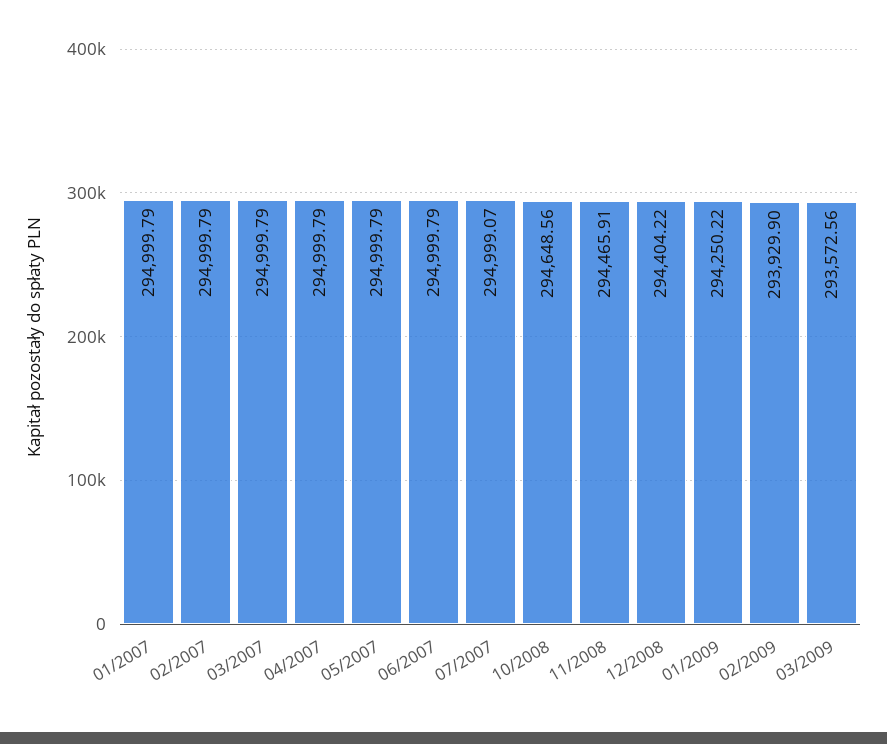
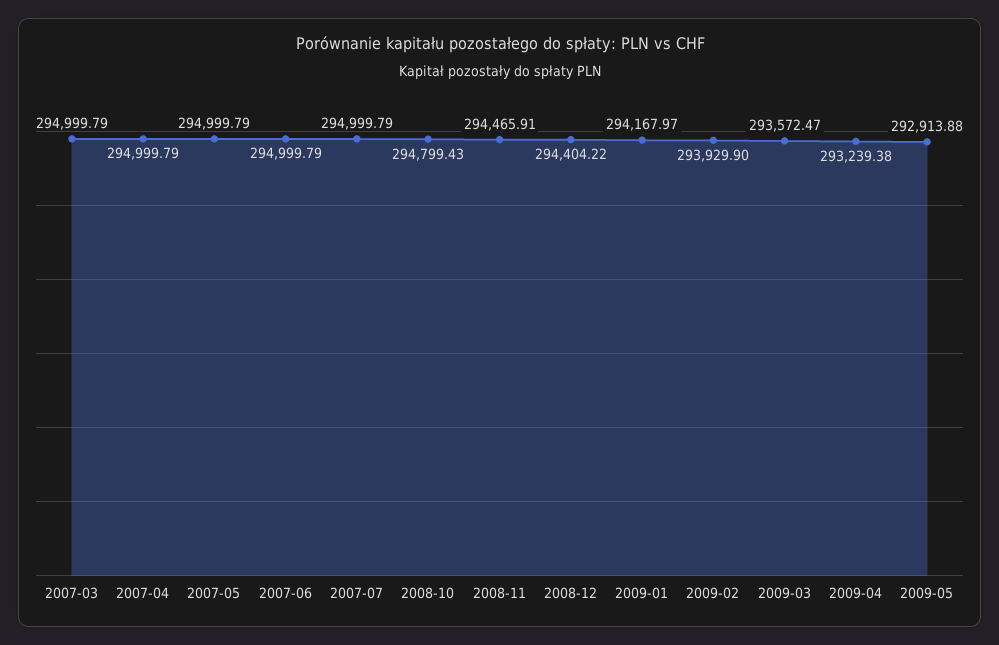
01/2007: 294999.79 -> none
02/2007: 294999.79 -> none
07/2007: 294999.07 -> 294999.79
10/2008: 294648.56 -> 294799.43
01/2009: 294250.22 -> 294167.97
03/2009: 293572.56 -> 293572.47
2009-04: none -> 293239.38
2009-05: none -> 292913.88

